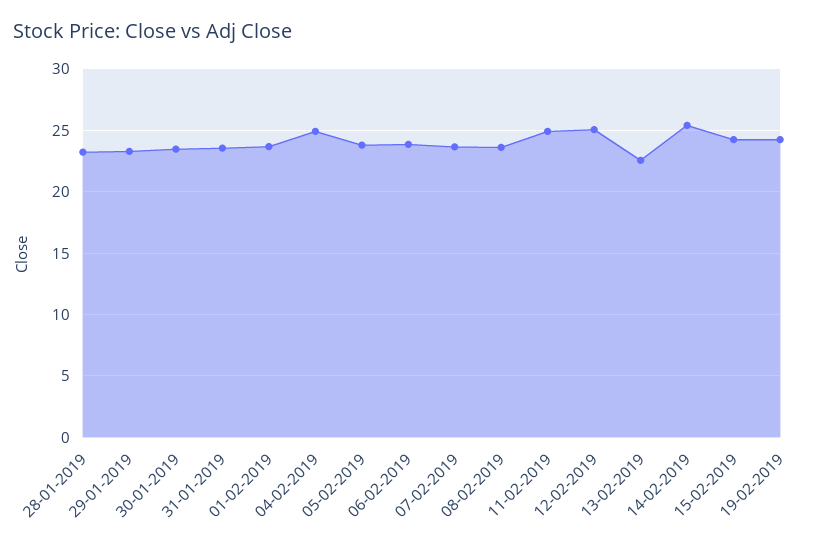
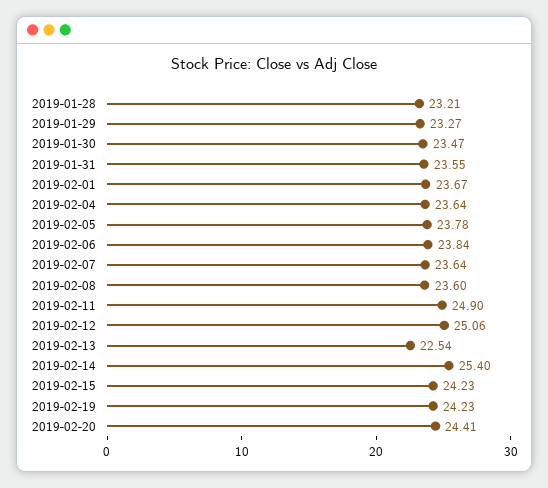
04-02-2019: 25 -> 23.64
2019-02-20: none -> 24.41

